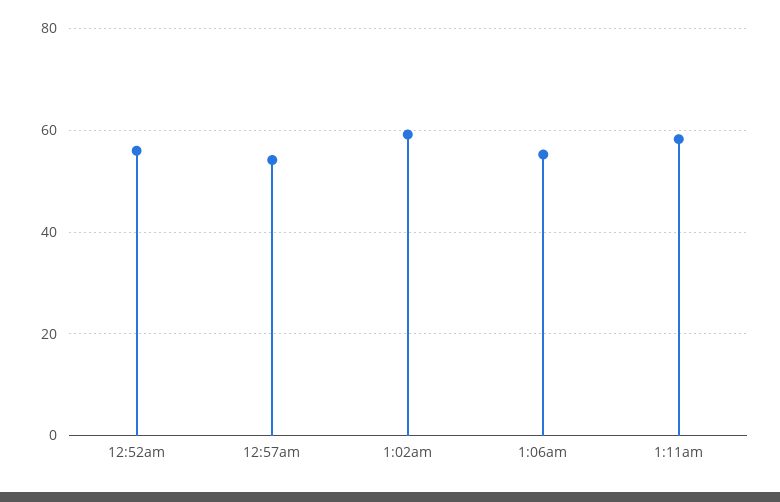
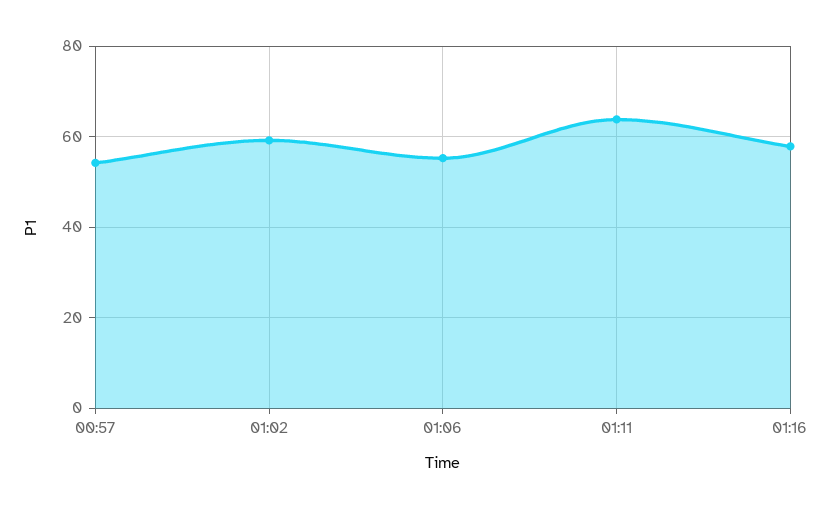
12:52am: 56 -> none
1:11am: 58 -> 64
01:16: none -> 58

